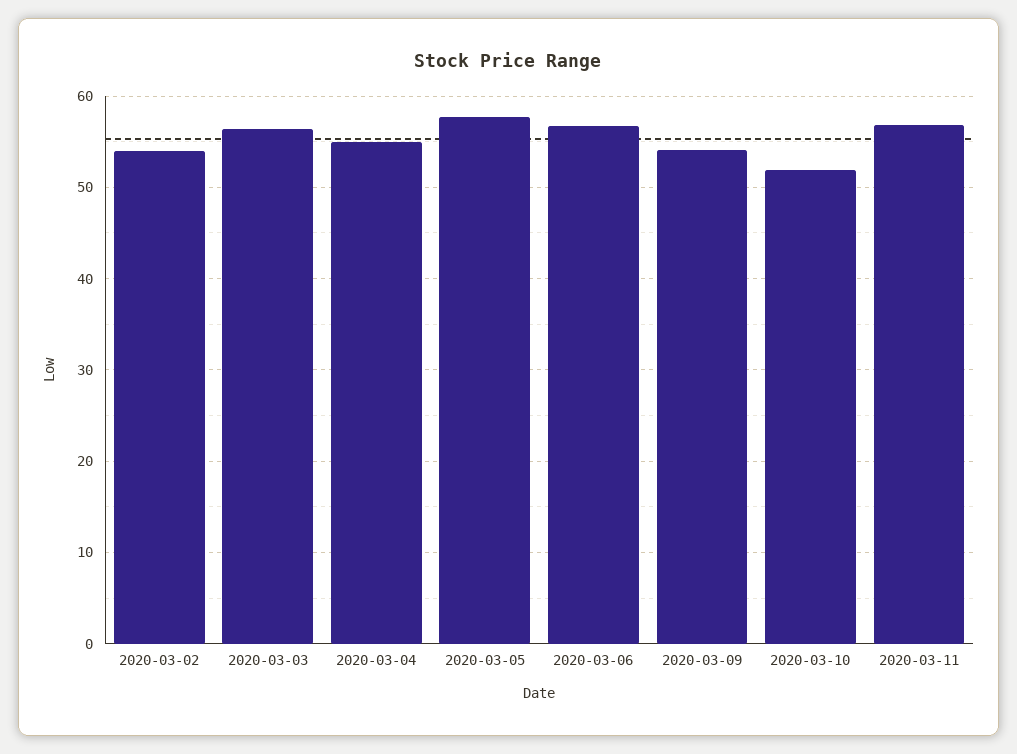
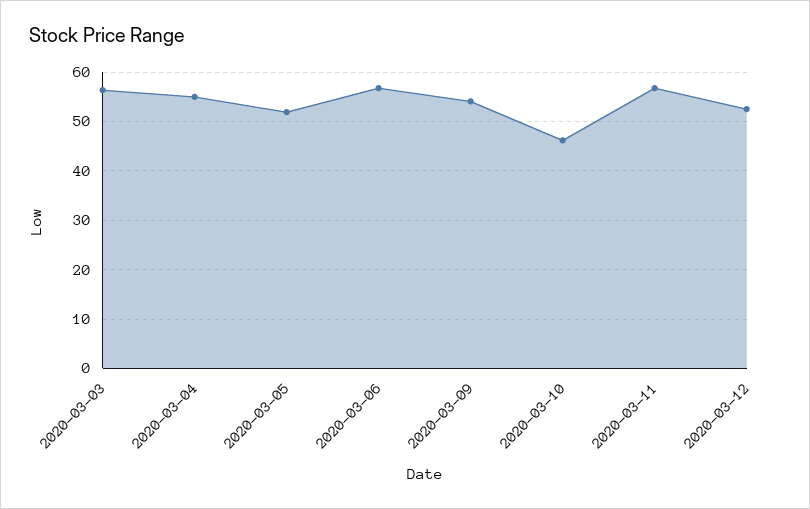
2020-03-02: 54 -> none
2020-03-05: 58 -> 52
2020-03-10: 52 -> 46
2020-03-12: none -> 52

